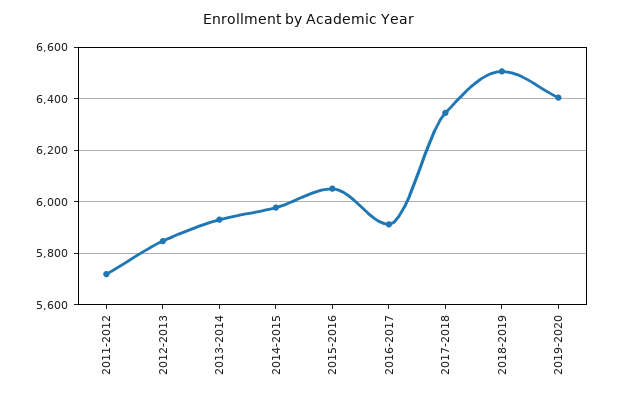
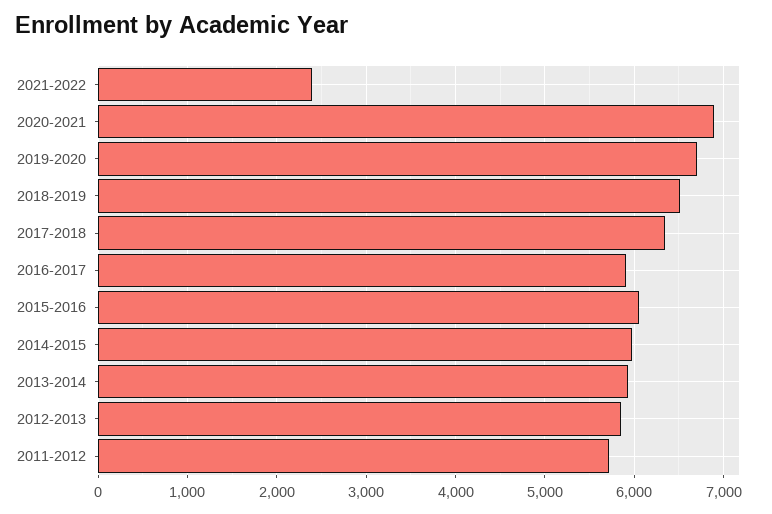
2019-2020: 6400 -> 6700
2021-2022: none -> 2400
2020-2021: none -> 6900

